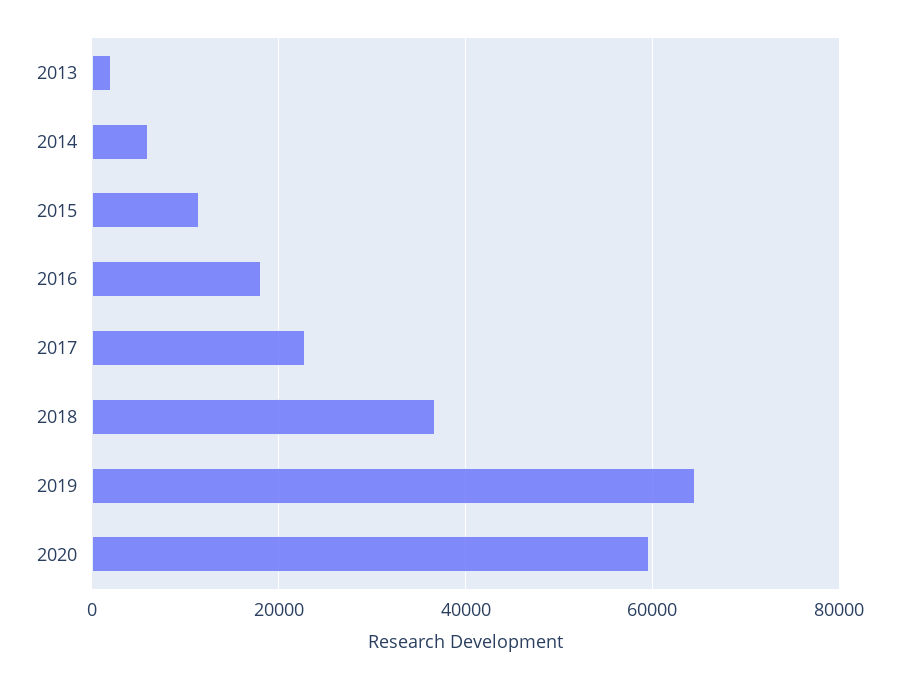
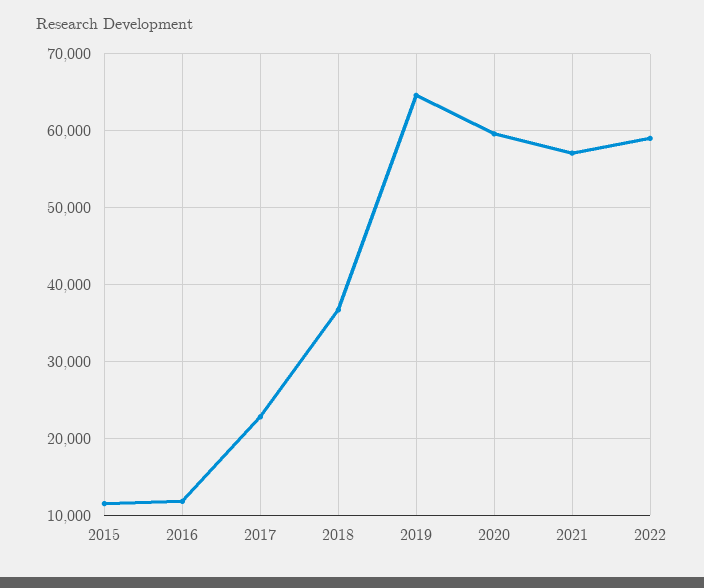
2013: 2000 -> none
2014: 6000 -> none
2016: 18000 -> 12000
2021: none -> 57000
2022: none -> 59000

